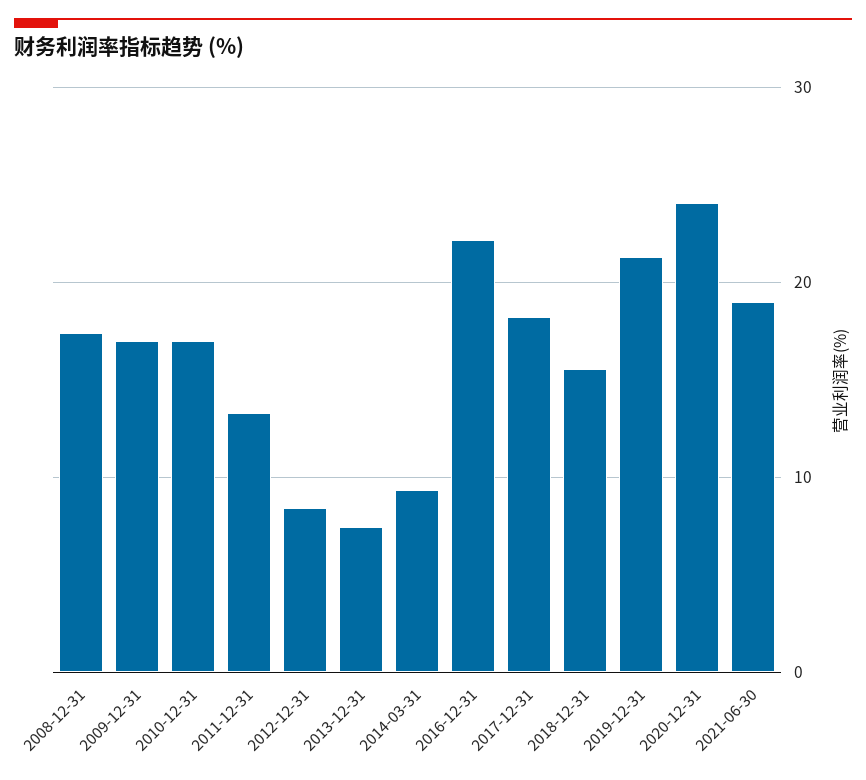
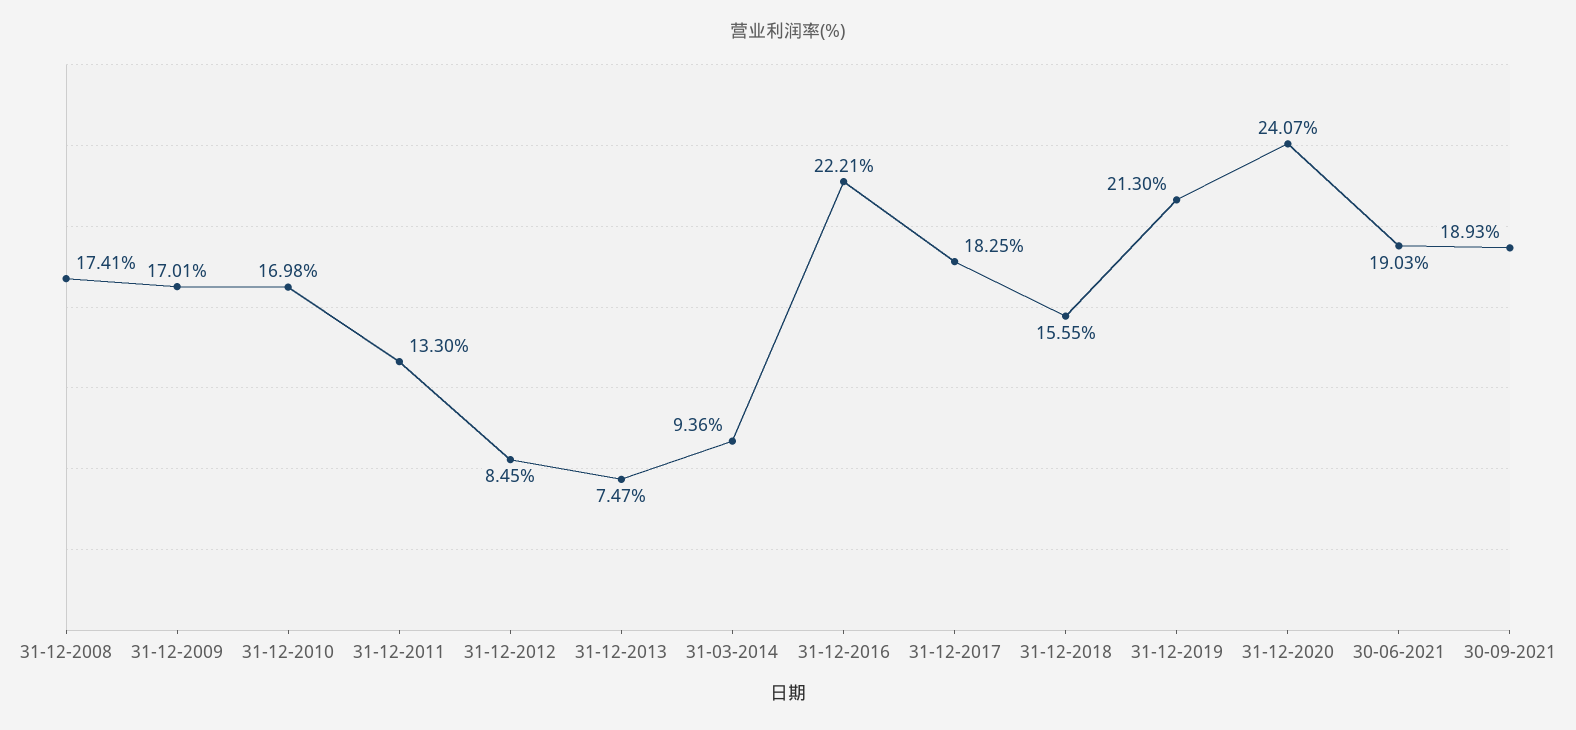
30-09-2021: none -> 18.93

